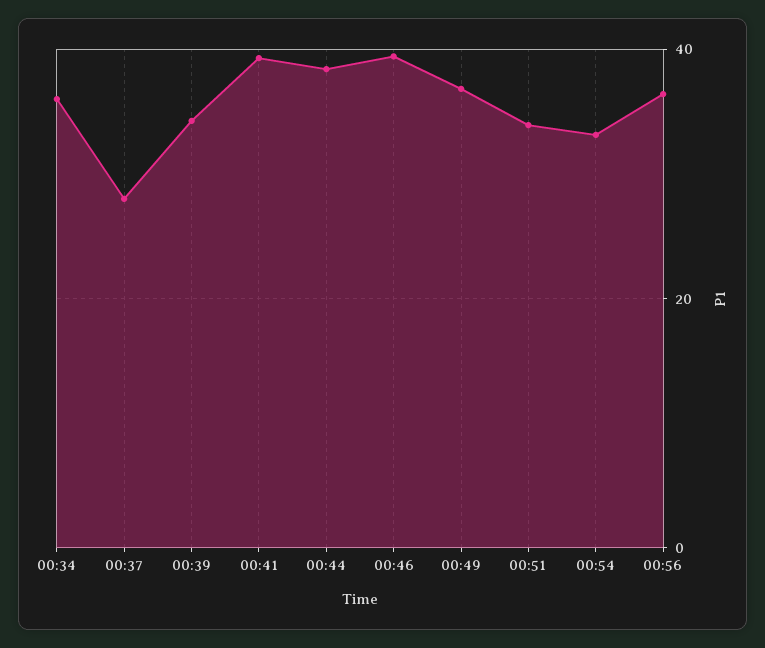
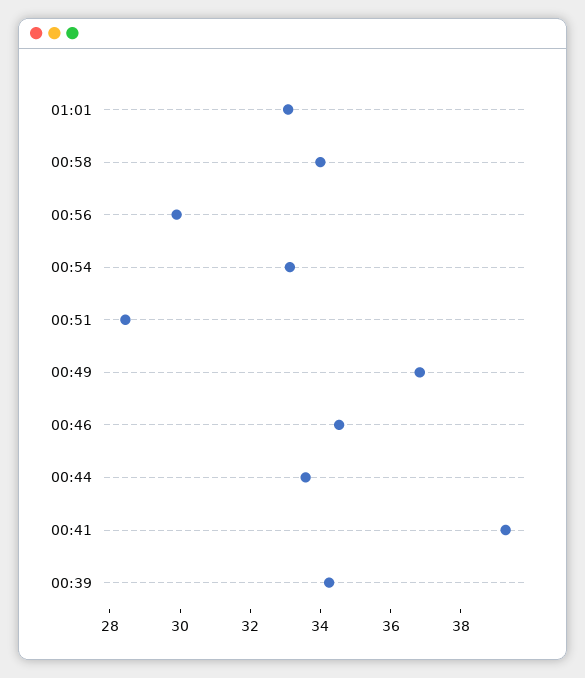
00:34: 36 -> none
00:37: 28 -> none
00:44: 38 -> 33.5
00:46: 40 -> 34.5
00:51: 34 -> 28.5
00:56: 36 -> 30
01:01: none -> 33
00:58: none -> 34

